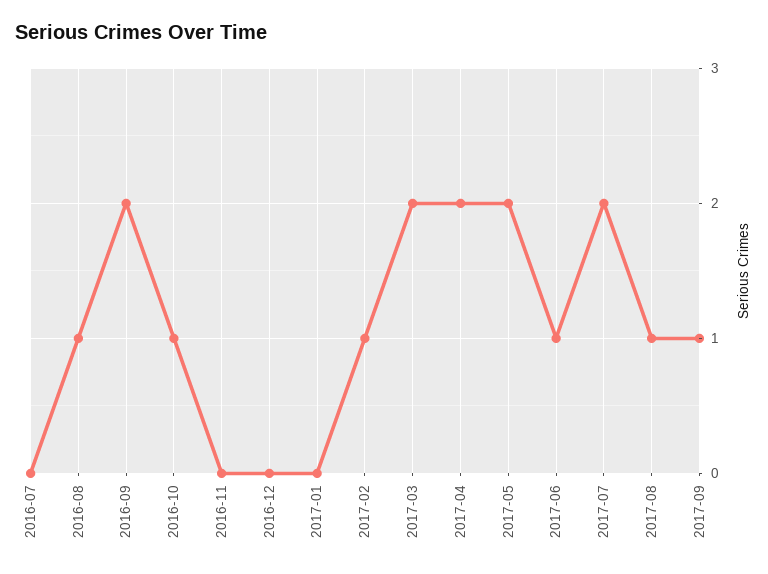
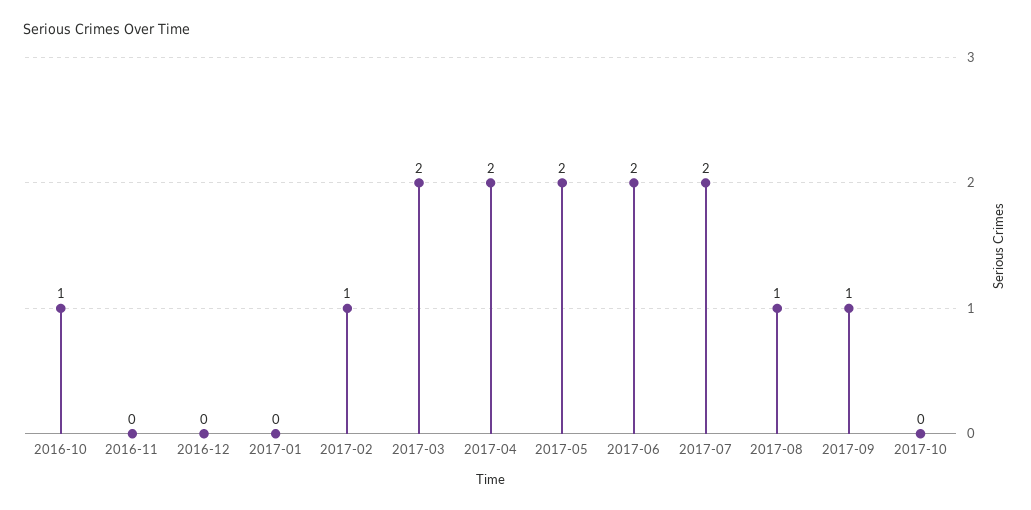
2016-07: 0 -> none
2016-08: 1 -> none
2016-09: 2 -> none
2017-06: 1 -> 2
2017-10: none -> 0

